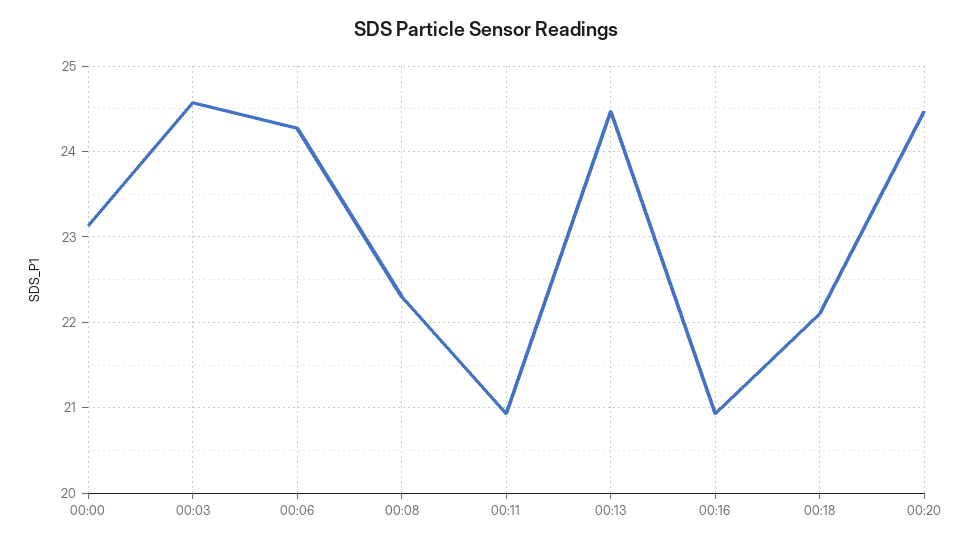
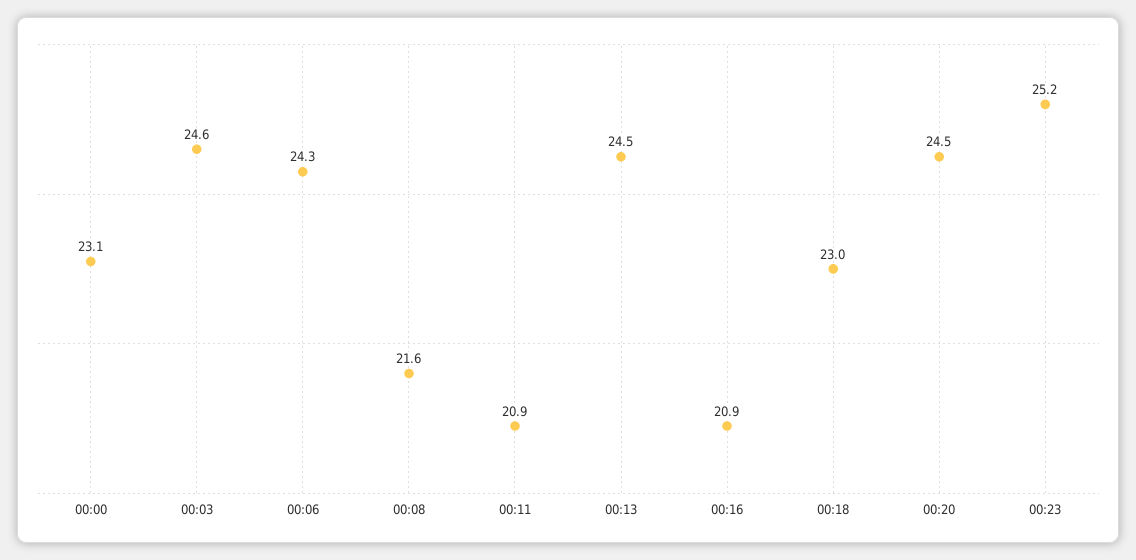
00:08: 22.3 -> 21.6
00:18: 22.1 -> 23
00:23: none -> 25.2

